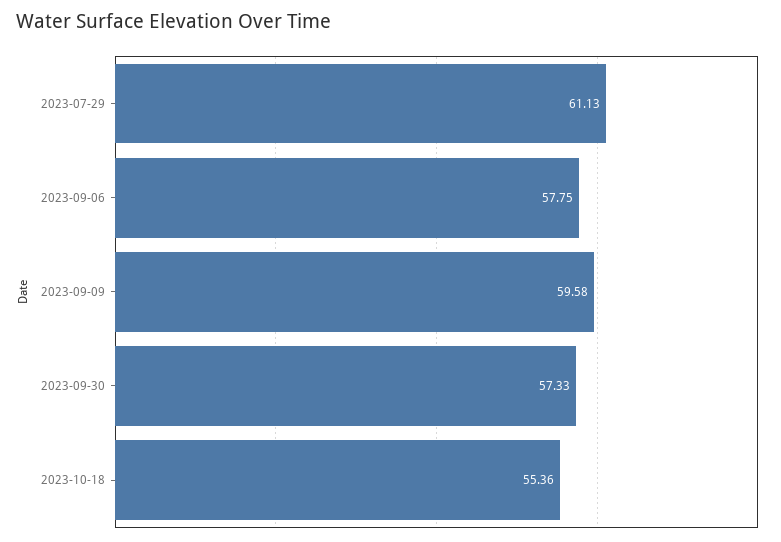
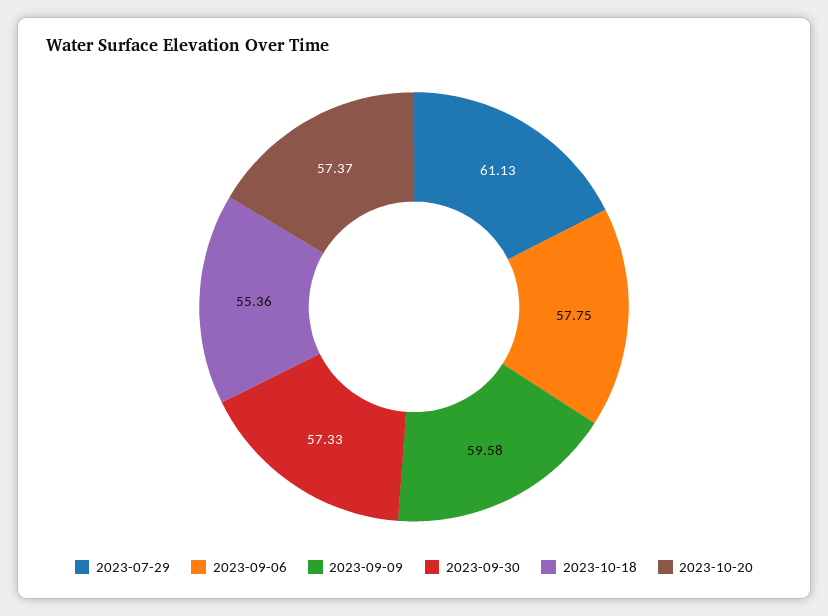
2023-10-20: none -> 57.37

